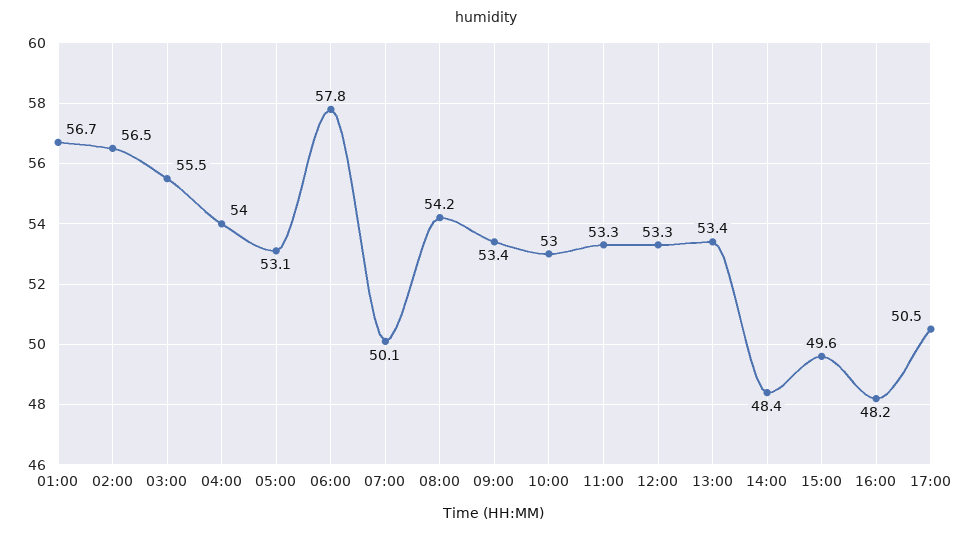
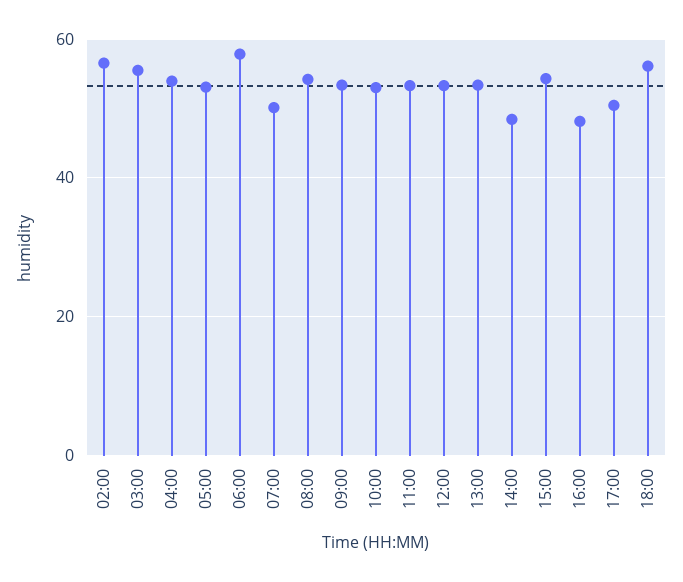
01:00: 56.7 -> none
15:00: 49.6 -> 54
18:00: none -> 56

